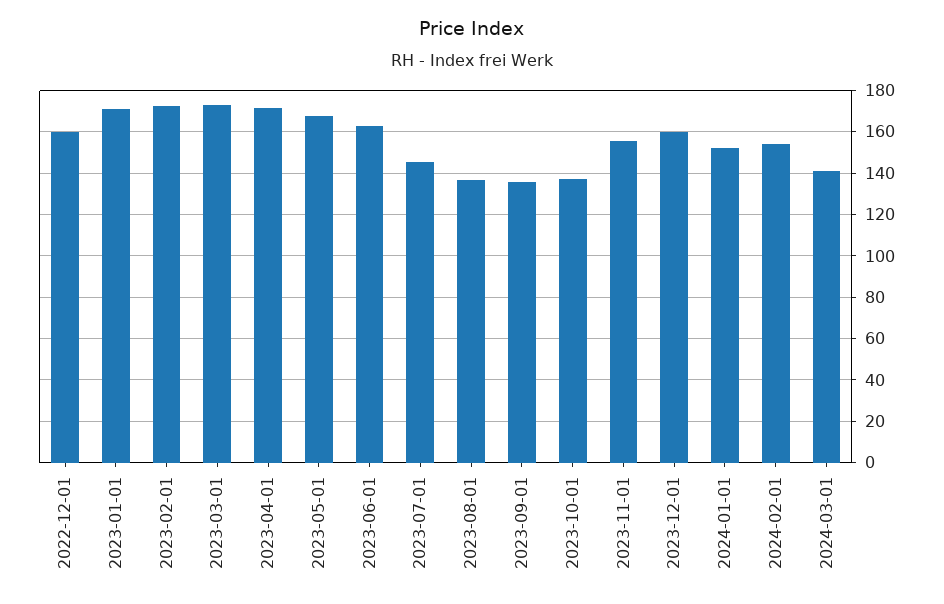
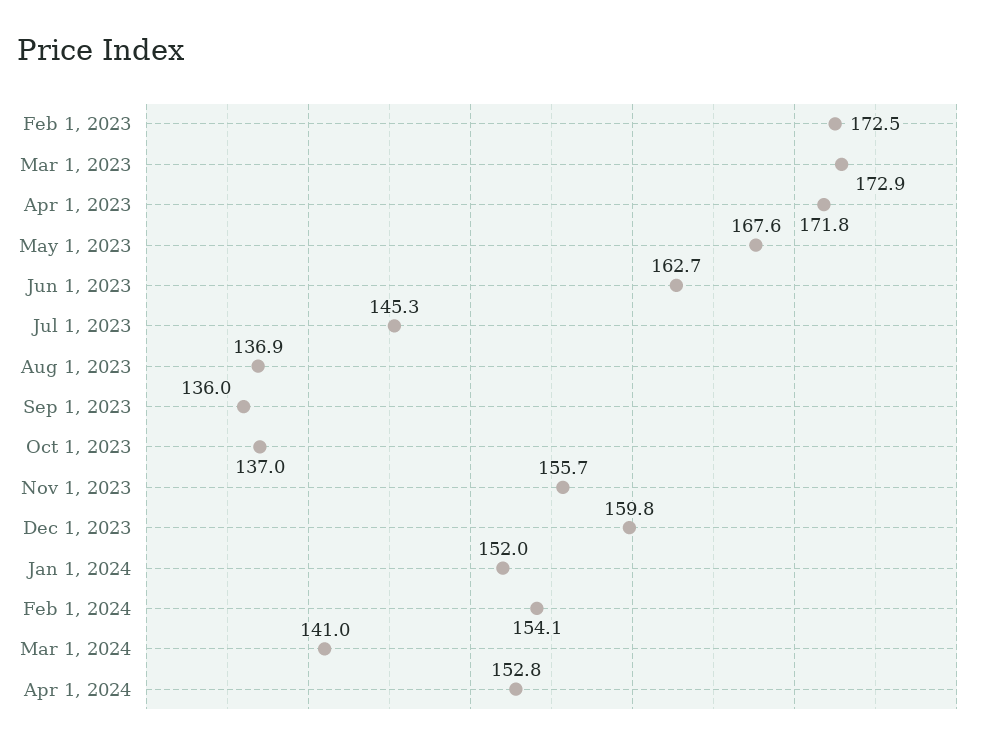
2022-12-01: 160 -> none
2023-01-01: 170 -> none
Apr 1, 2024: none -> 152.8

